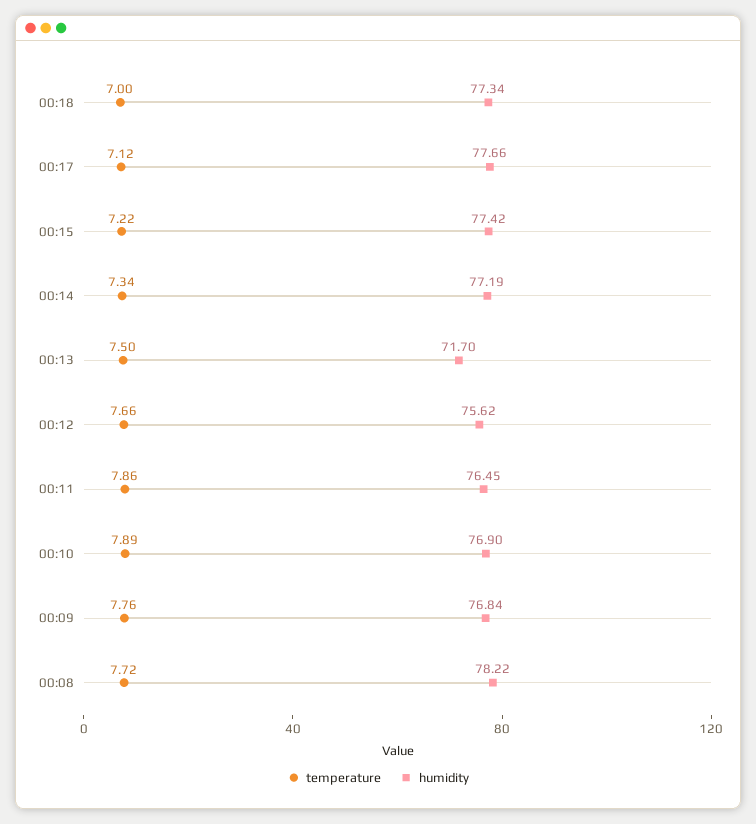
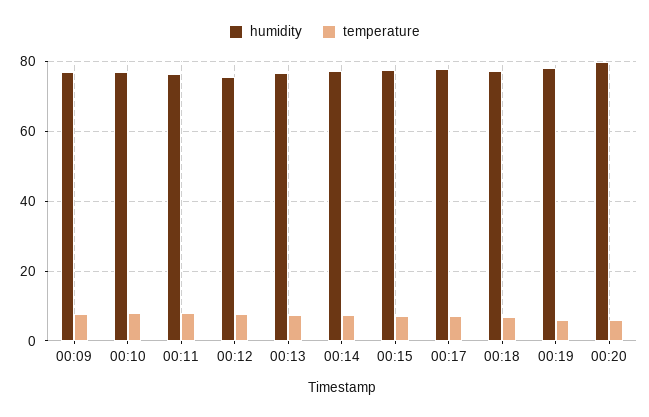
humidity, 00:13: 71.7 -> 76
temperature, 00:08: 7.72 -> none
humidity, 00:08: 78.22 -> none
humidity, 00:19: none -> 78
temperature, 00:19: none -> 6
humidity, 00:20: none -> 80
temperature, 00:20: none -> 6

